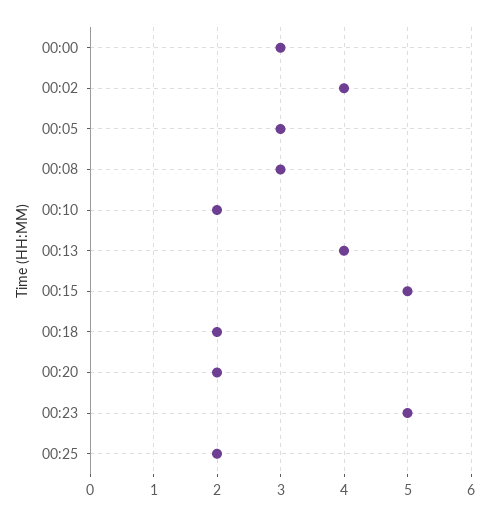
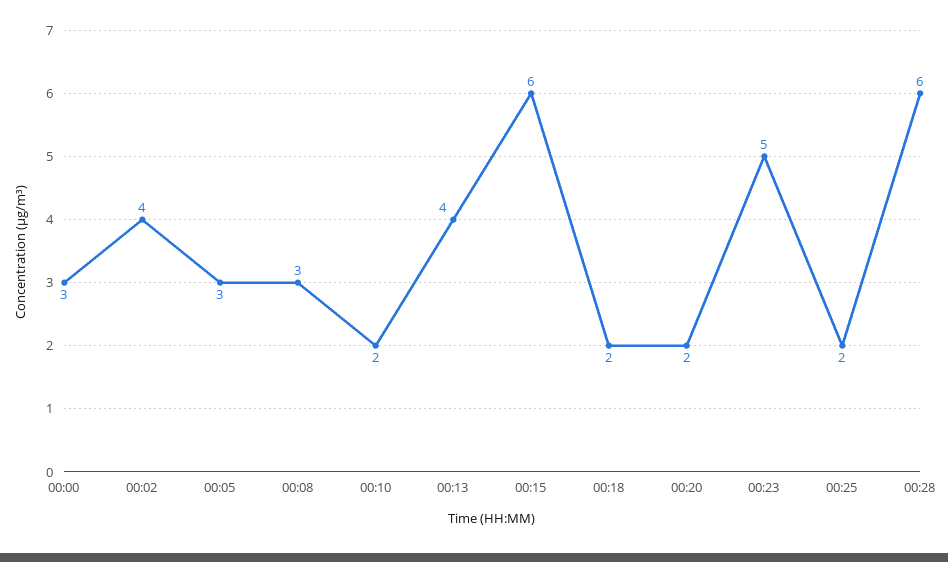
00:15: 5 -> 6
00:28: none -> 6

